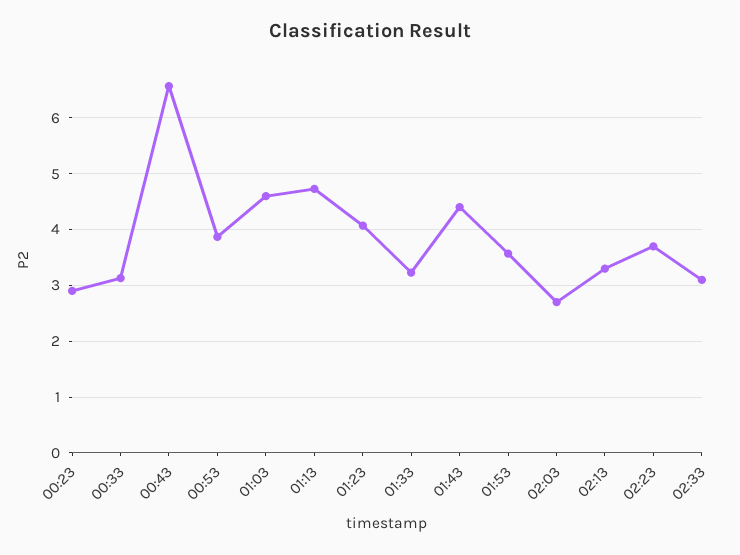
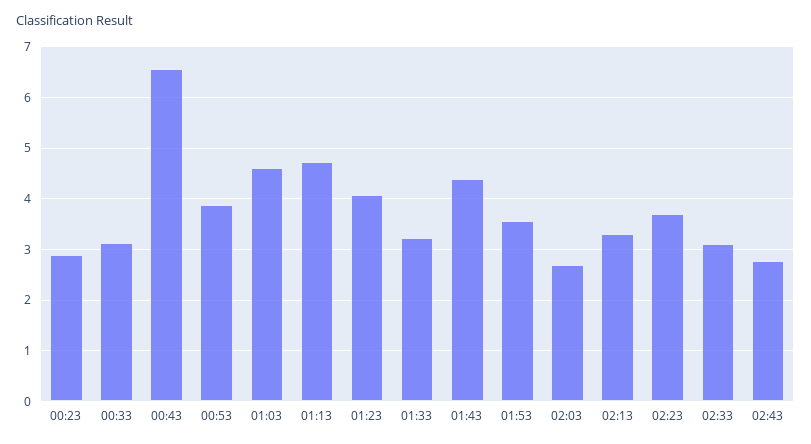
02:43: none -> 2.8

